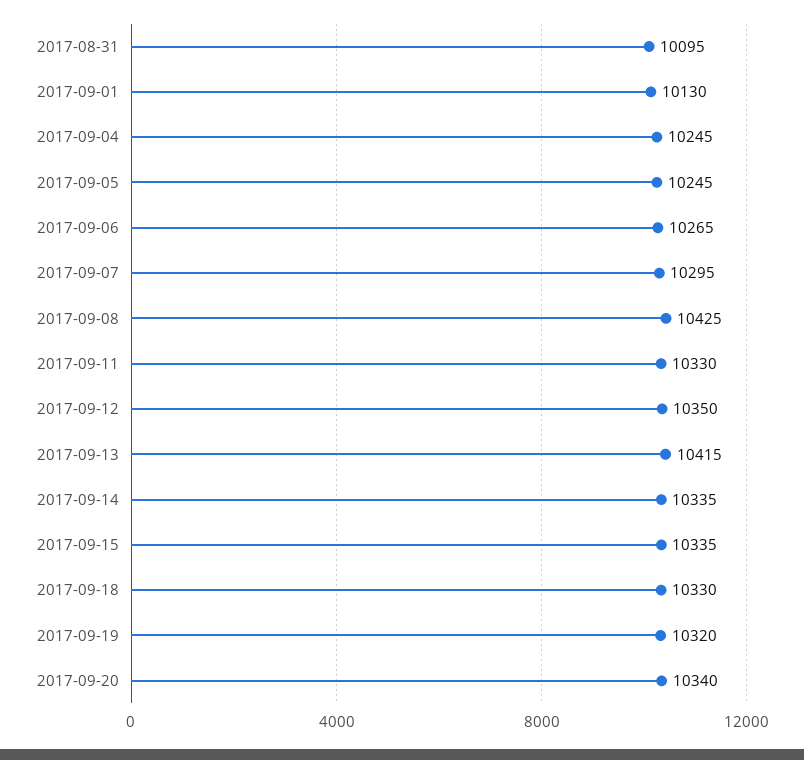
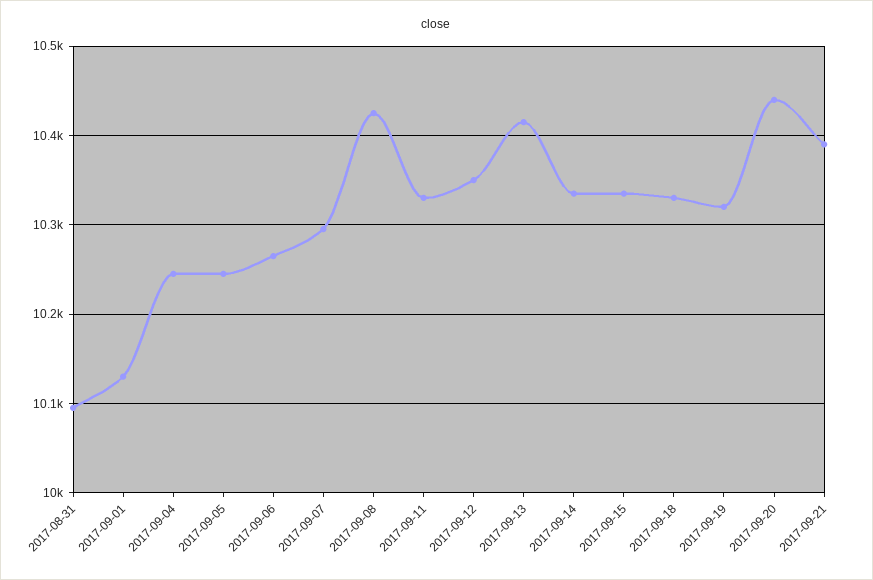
2017-09-20: 10340 -> 10440
2017-09-21: none -> 10390

